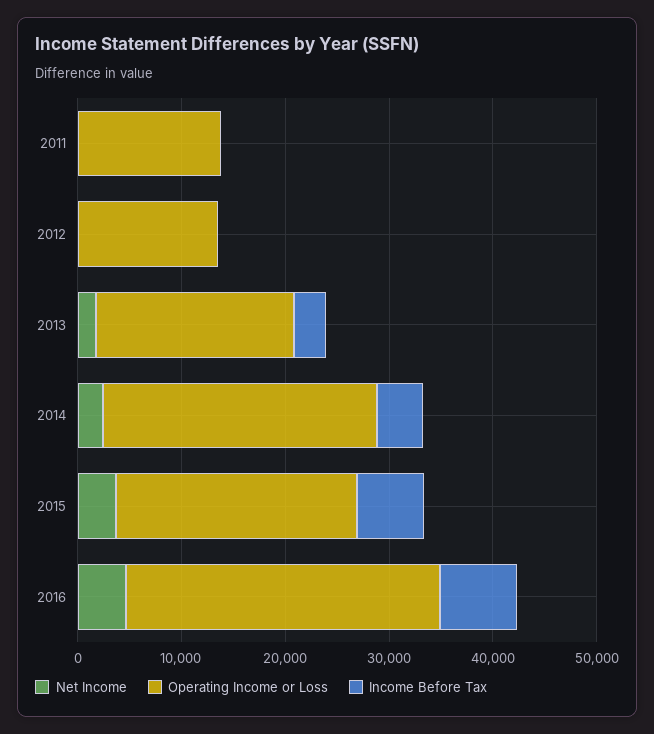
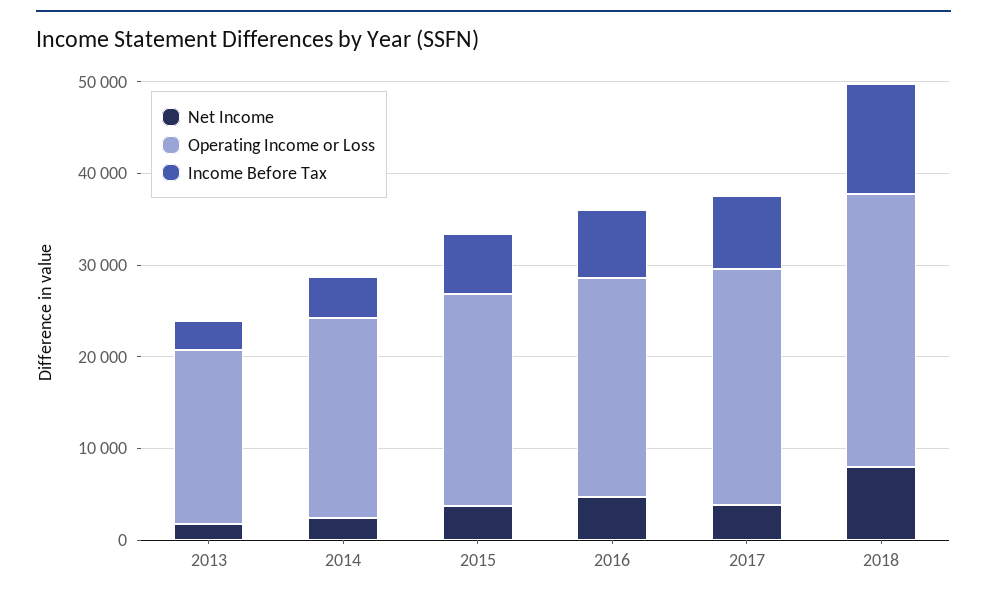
Net Income, 2011: 0 -> none
Operating Income or Loss, 2011: 14000 -> none
Income Before Tax, 2011: 0 -> none
Net Income, 2012: 0 -> none
Operating Income or Loss, 2012: 14000 -> none
Income Before Tax, 2012: 0 -> none
Operating Income or Loss, 2014: 26000 -> 22000
Operating Income or Loss, 2016: 30000 -> 24000
Net Income, 2017: none -> 4000
Operating Income or Loss, 2017: none -> 26000
Income Before Tax, 2017: none -> 8000
Net Income, 2018: none -> 8000
Operating Income or Loss, 2018: none -> 30000
Income Before Tax, 2018: none -> 12000

